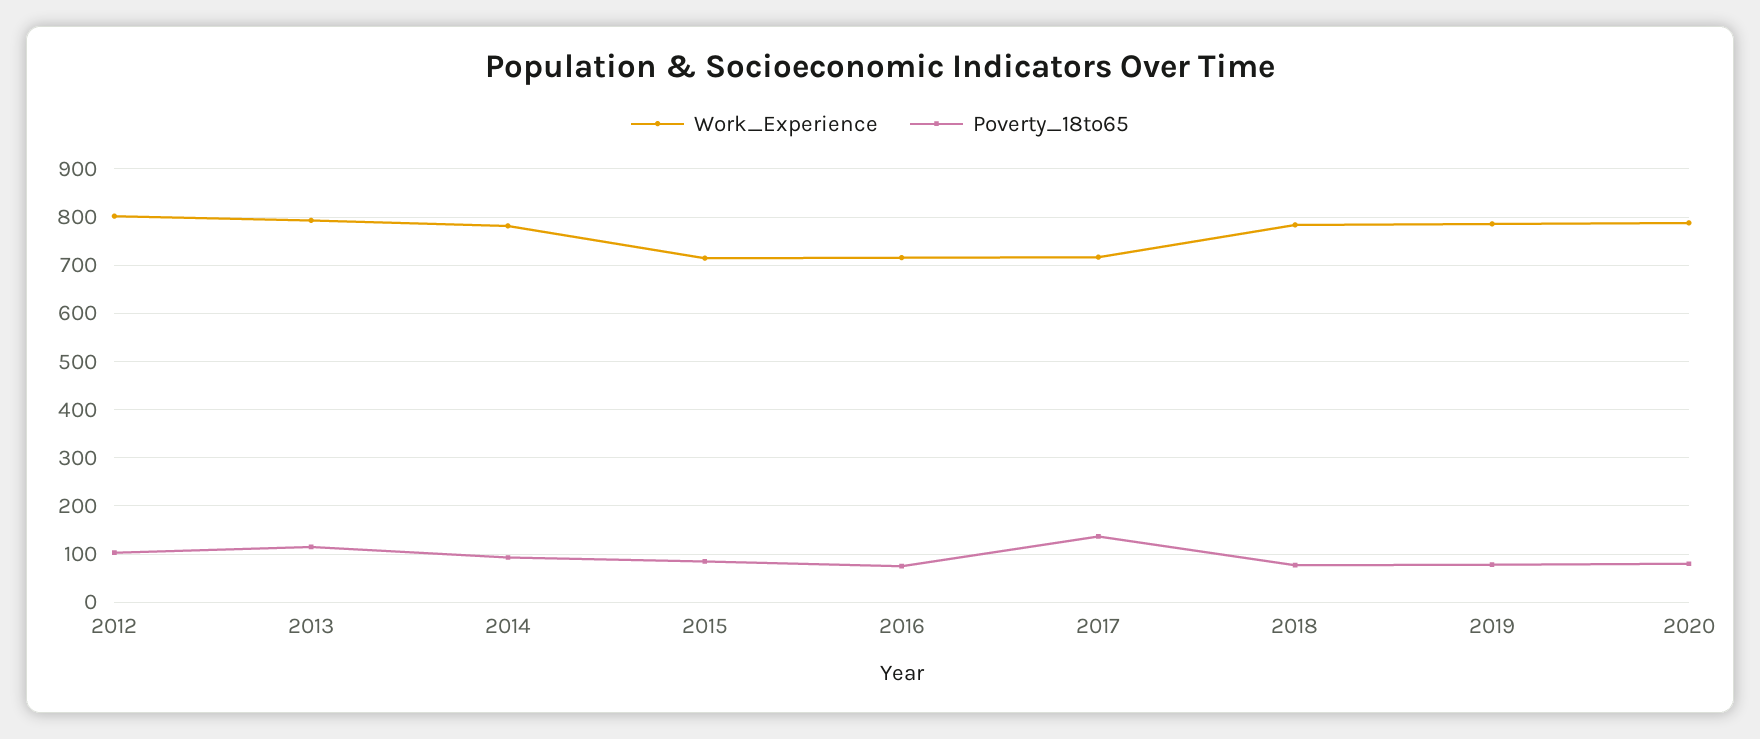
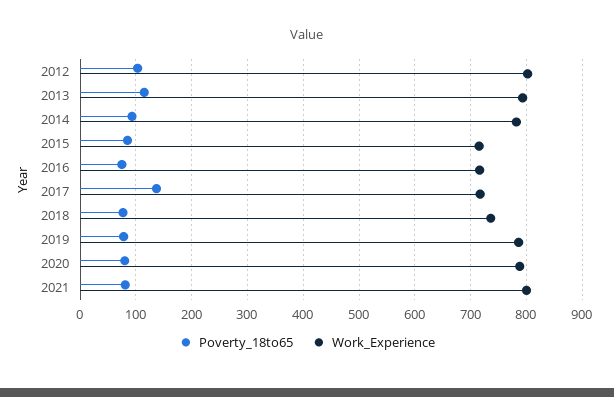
Work_Experience, 2018: 780 -> 740
Poverty_18to65, 2021: none -> 80
Work_Experience, 2021: none -> 800

